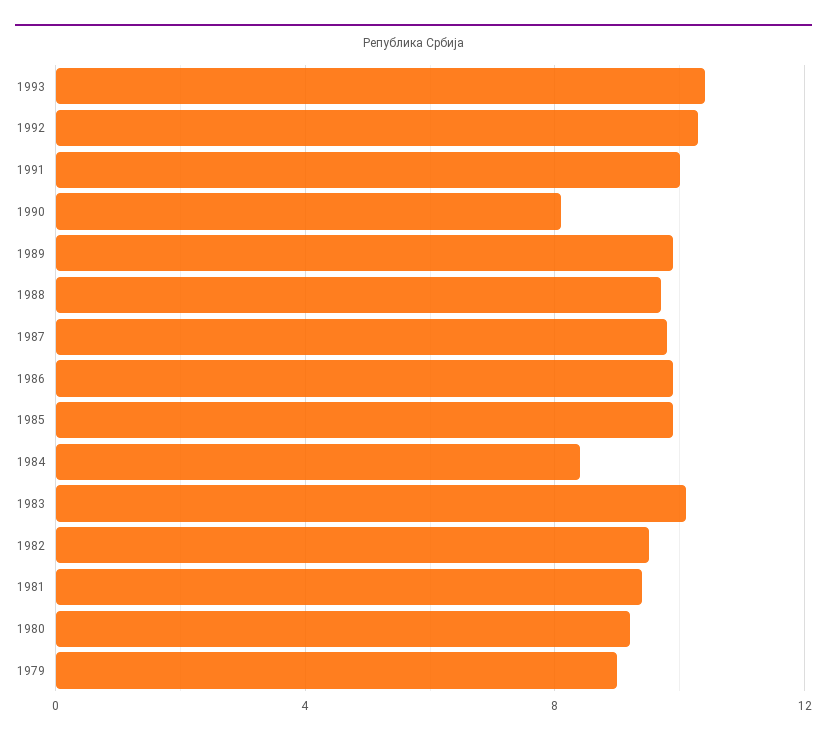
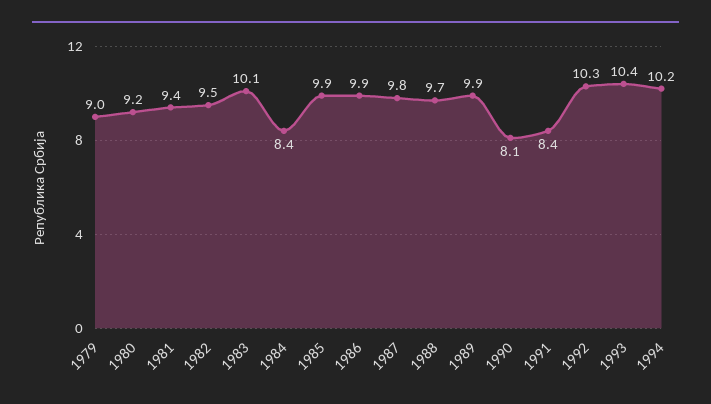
1991: 10 -> 8.4
1994: none -> 10.2

